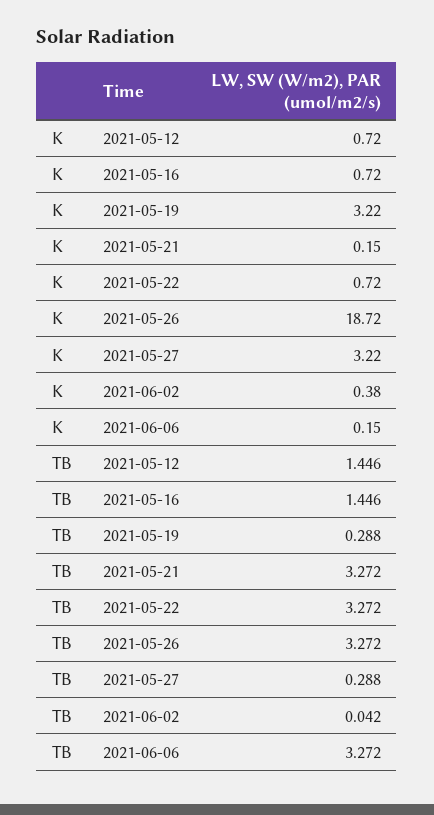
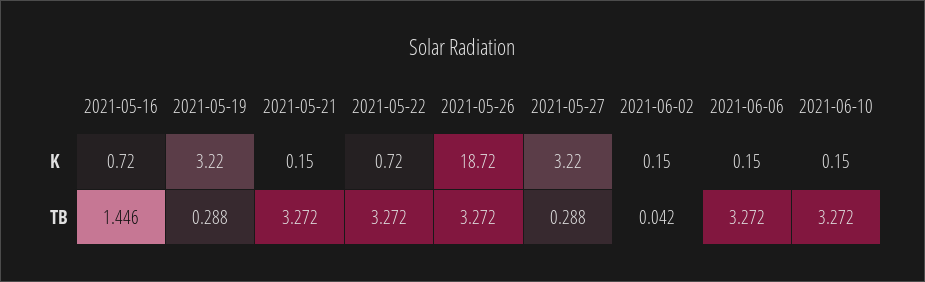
K, 2021-05-12: 0.72 -> none
K, 2021-06-02: 0.38 -> 0.15
TB, 2021-05-12: 1.446 -> none
K, 2021-06-10: none -> 0.15
TB, 2021-06-10: none -> 3.272

